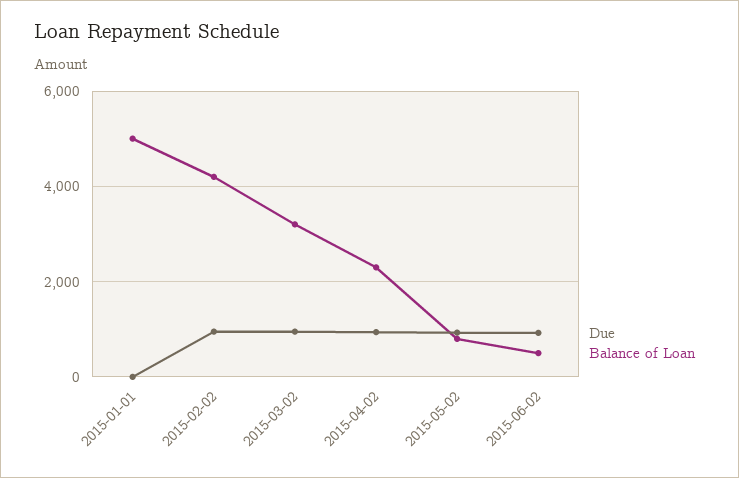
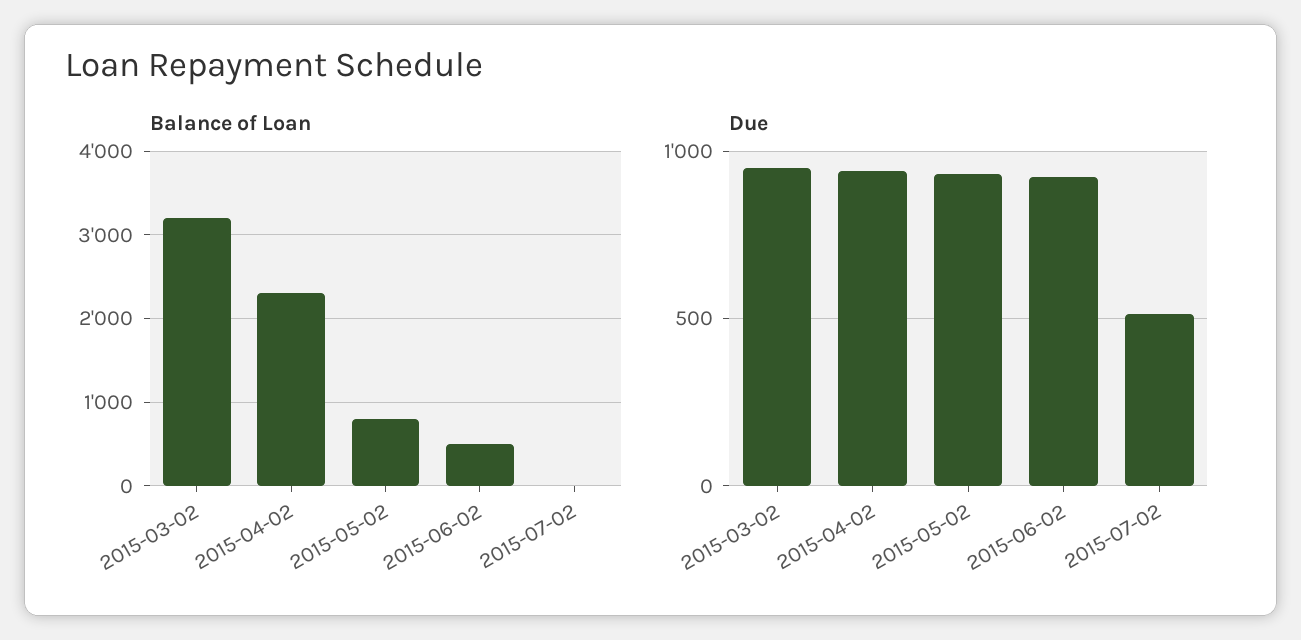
Due, 2015-01-01: 0 -> none
Balance of Loan, 2015-01-01: 5000 -> none
Due, 2015-02-02: 1000 -> none
Balance of Loan, 2015-02-02: 4200 -> none
Balance of Loan, 2015-07-02: none -> 0
Due, 2015-07-02: none -> 500

